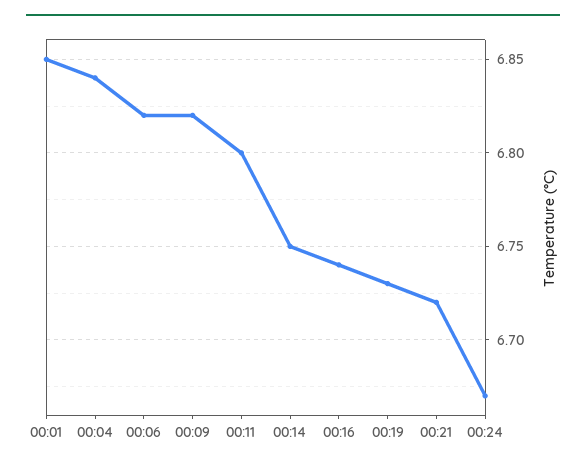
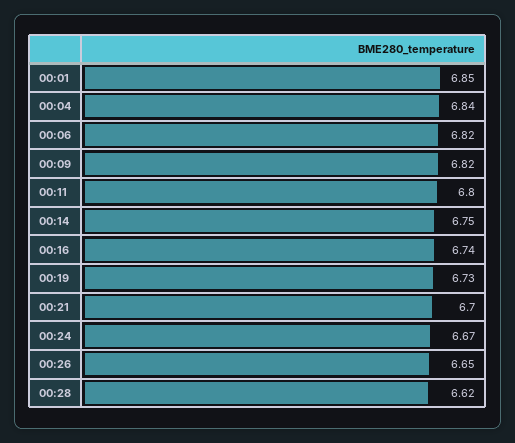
00:21: 6.72 -> 6.7
00:26: none -> 6.65
00:28: none -> 6.62

